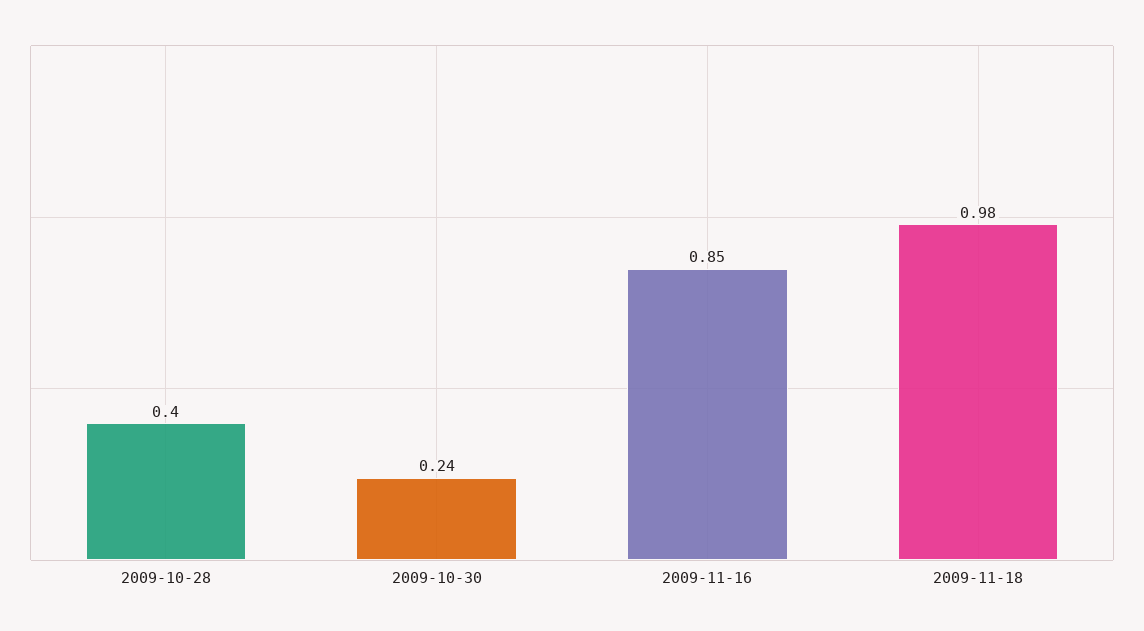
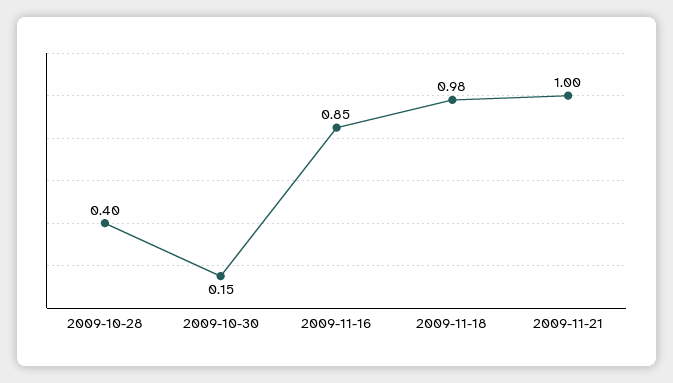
2009-10-30: 0.24 -> 0.15
2009-11-21: none -> 1

